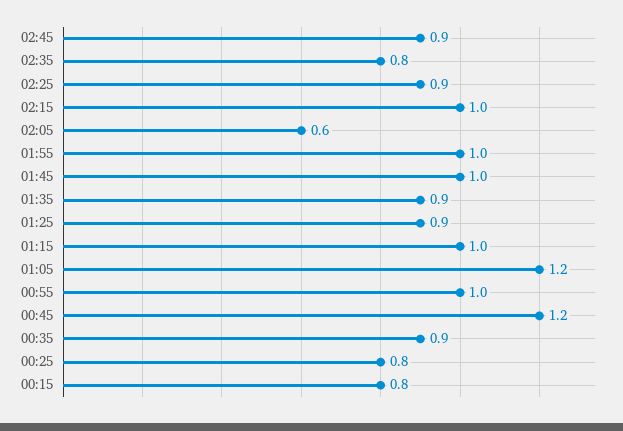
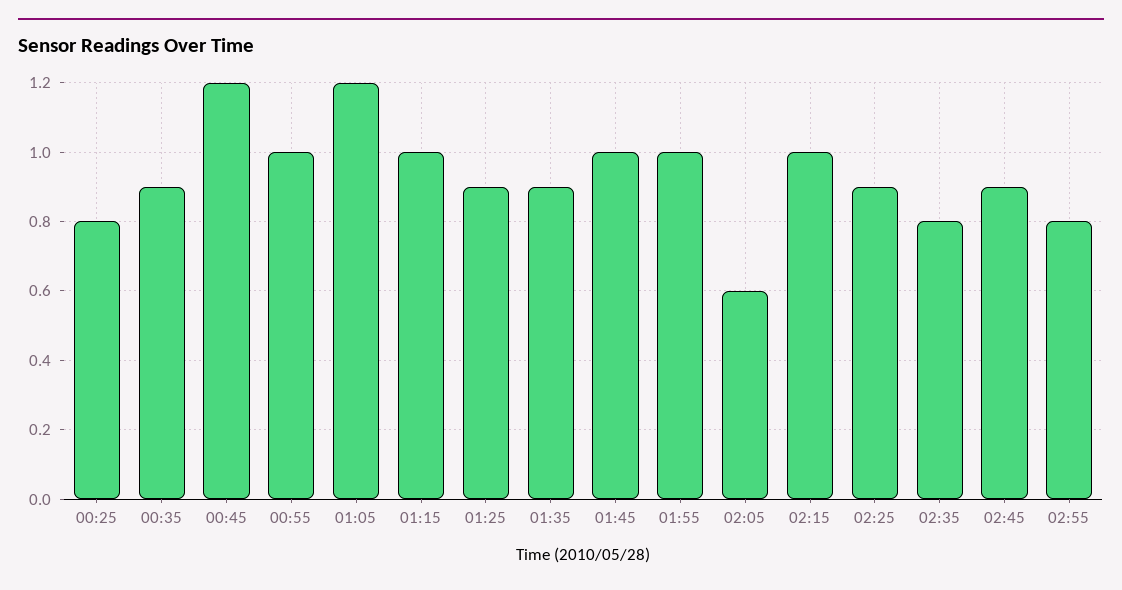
00:15: 0.8 -> none
02:55: none -> 0.8

